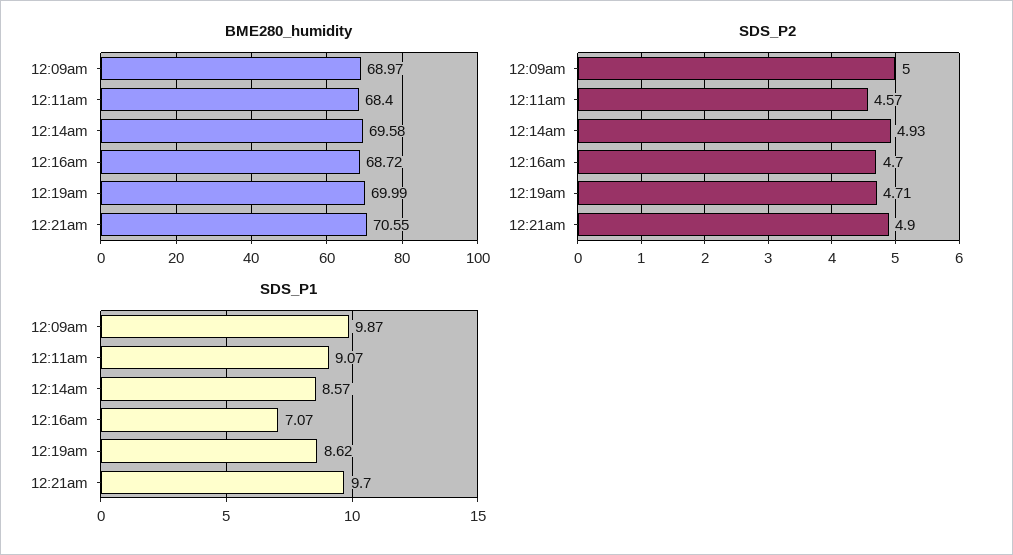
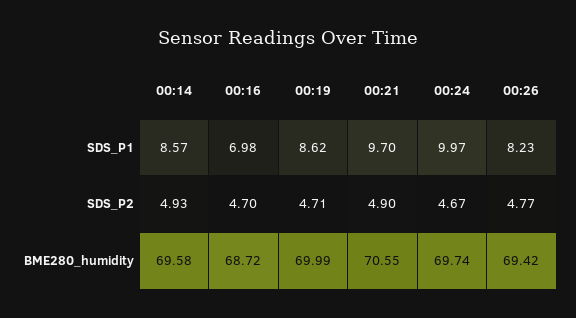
BME280_humidity, 12:09am: 68.97 -> none
BME280_humidity, 12:11am: 68.4 -> none
SDS_P2, 12:09am: 5 -> none
SDS_P2, 12:11am: 4.57 -> none
SDS_P1, 12:09am: 9.87 -> none
SDS_P1, 12:11am: 9.07 -> none
SDS_P1, 12:16am: 7.07 -> 6.98
SDS_P1, 00:24: none -> 9.97
SDS_P1, 00:26: none -> 8.23
SDS_P2, 00:24: none -> 4.67
SDS_P2, 00:26: none -> 4.77
BME280_humidity, 00:24: none -> 69.74
BME280_humidity, 00:26: none -> 69.42

